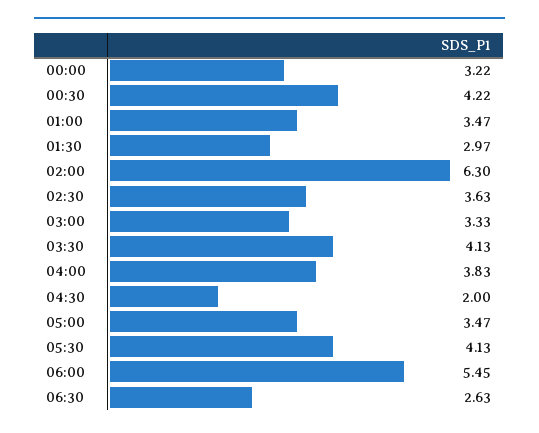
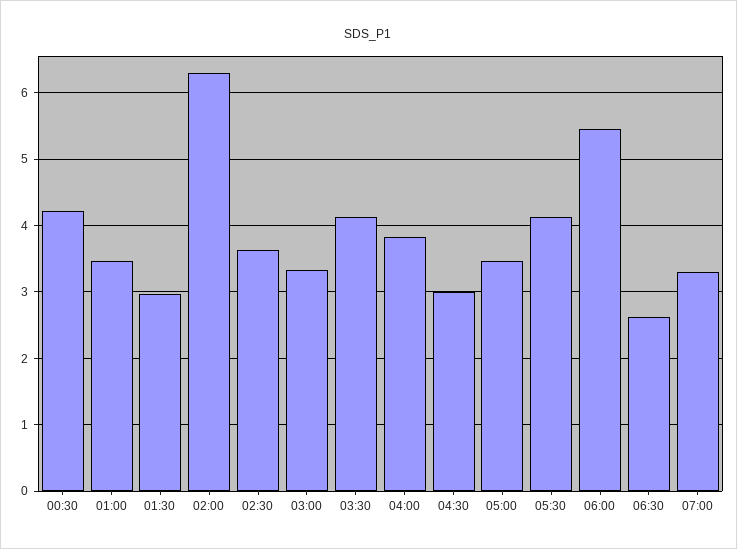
00:00: 3.22 -> none
04:30: 2 -> 3
07:00: none -> 3.3

